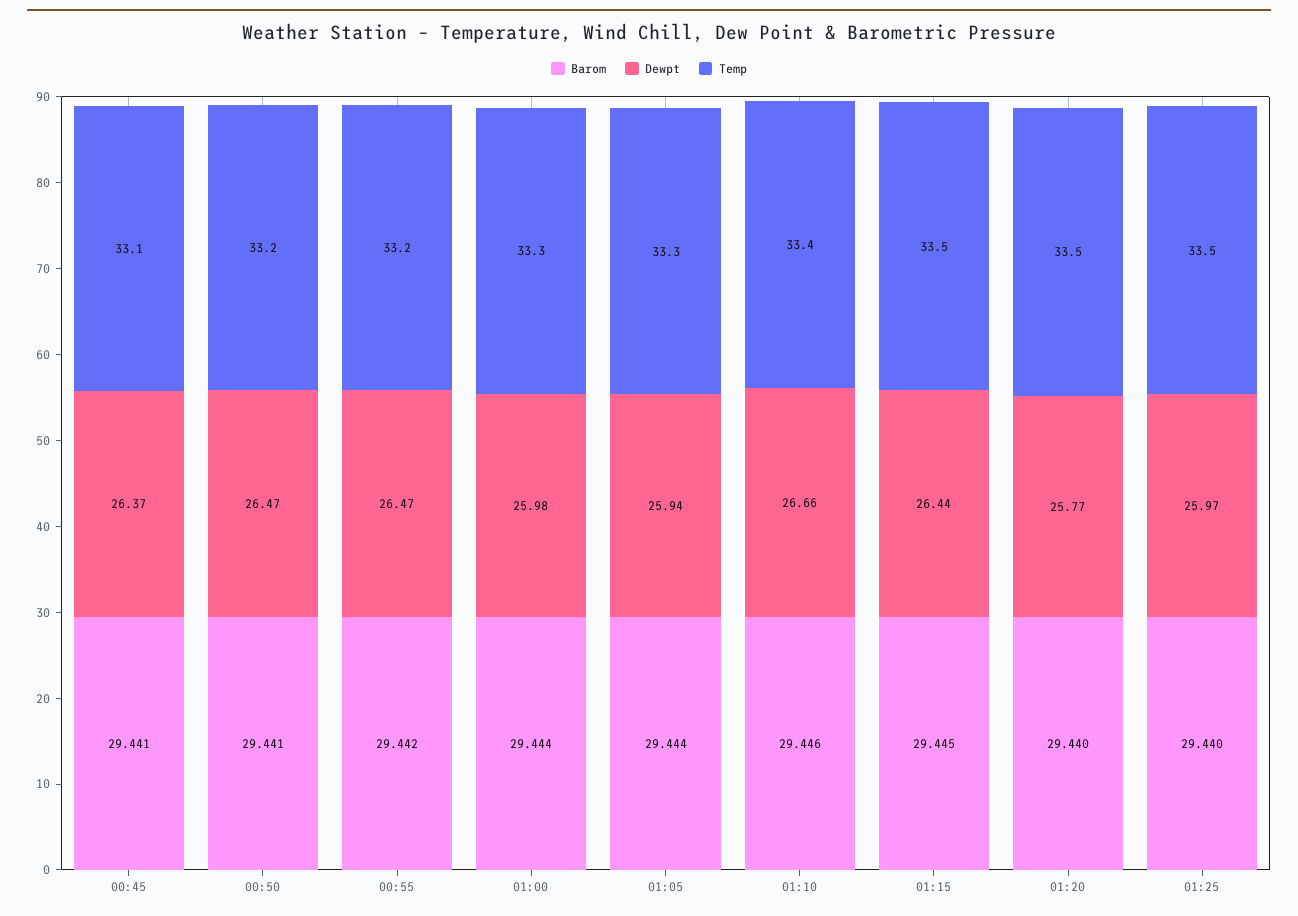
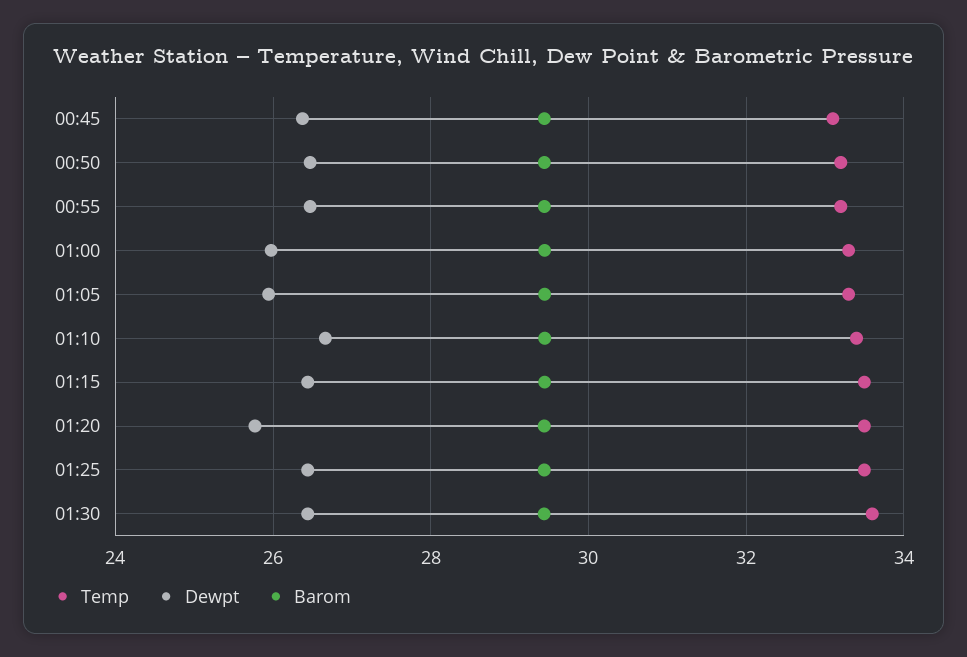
Dewpt, 01:25: 25.97 -> 26.4
Temp, 01:30: none -> 33.6
Dewpt, 01:30: none -> 26.4
Barom, 01:30: none -> 29.4

